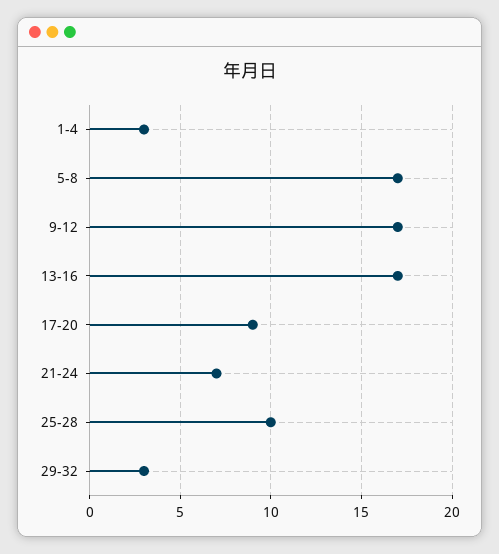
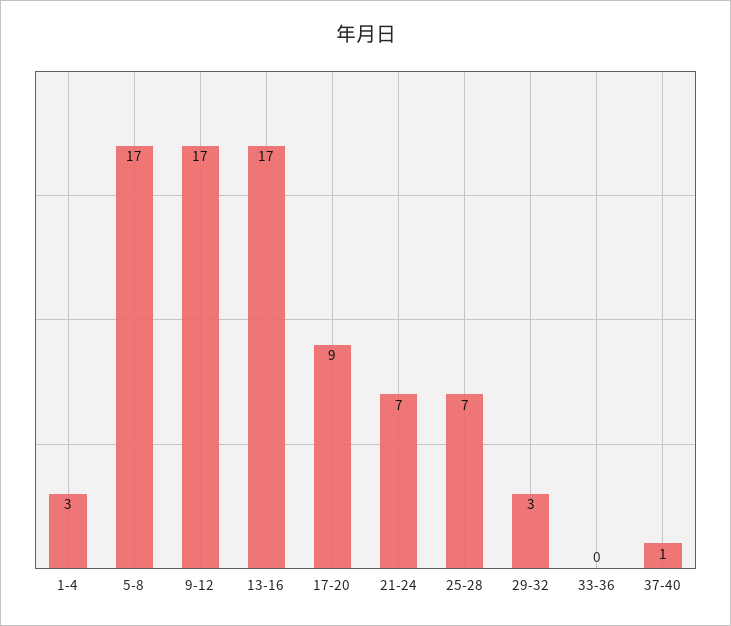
25-28: 10 -> 7
33-36: none -> 0
37-40: none -> 1

